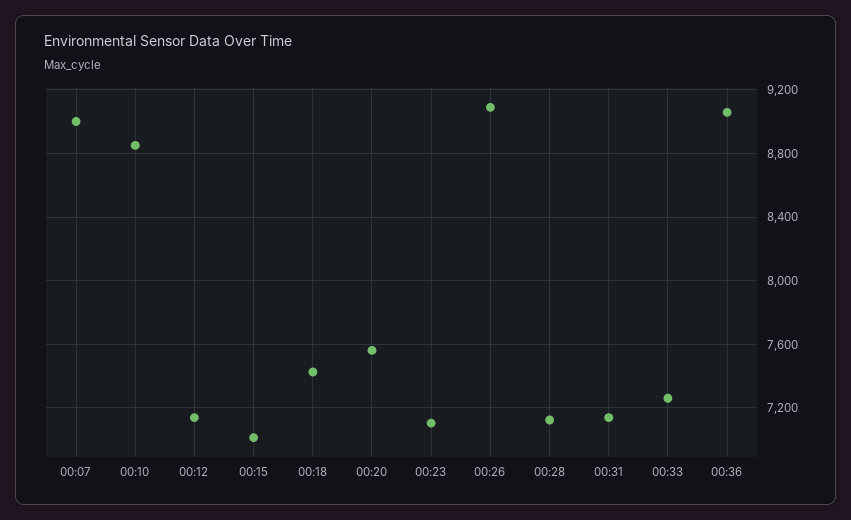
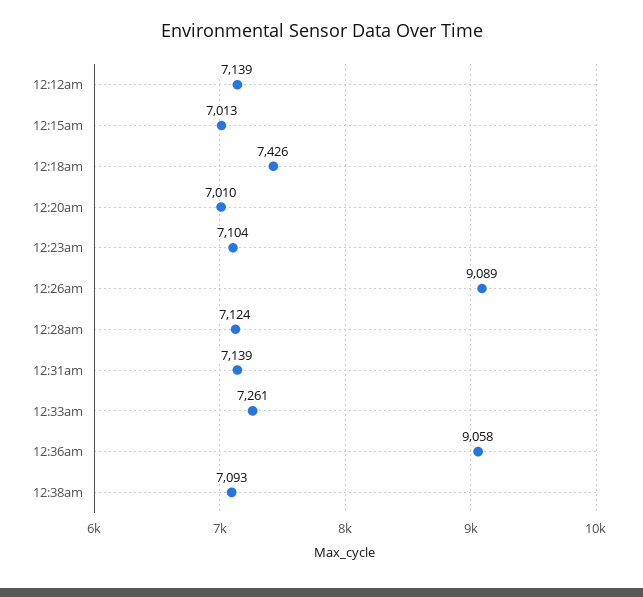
00:07: 9000 -> none
00:10: 8850 -> none
00:20: 7550 -> 7010
12:38am: none -> 7093

